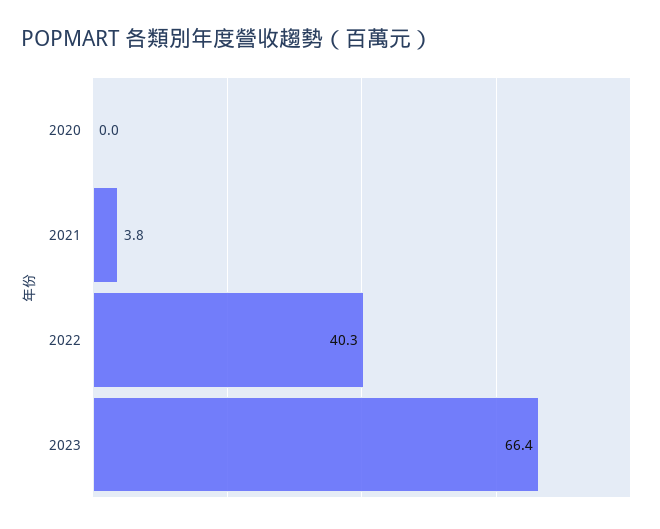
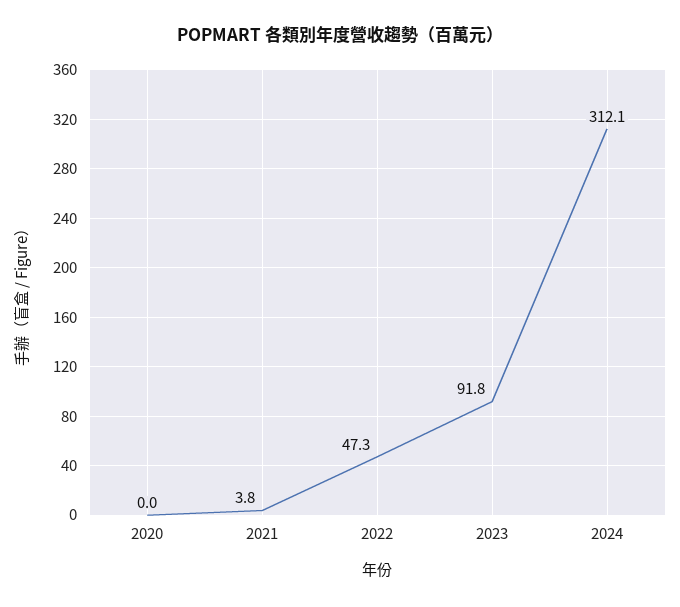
2022: 40.3 -> 47.3
2023: 66.4 -> 91.8
2024: none -> 312.1

